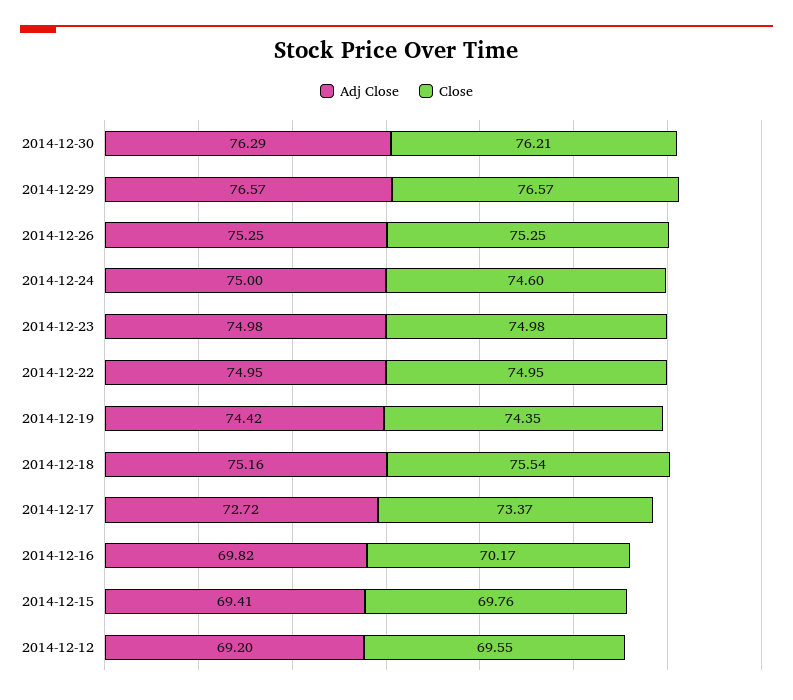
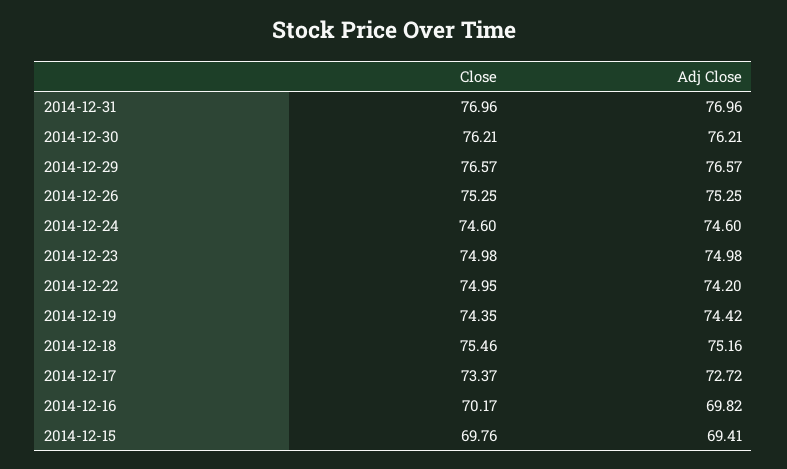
Adj Close, 2014-12-30: 76.29 -> 76.21
Adj Close, 2014-12-24: 75 -> 74.6
Adj Close, 2014-12-22: 74.95 -> 74.2
Close, 2014-12-18: 75.54 -> 75.46
Adj Close, 2014-12-12: 69.2 -> none
Close, 2014-12-12: 69.55 -> none
Close, 2014-12-31: none -> 76.96
Adj Close, 2014-12-31: none -> 76.96

